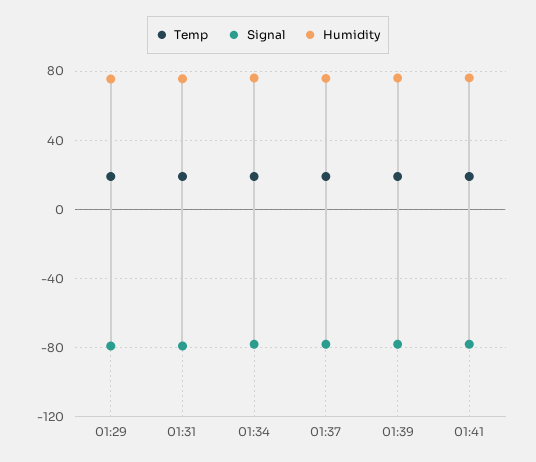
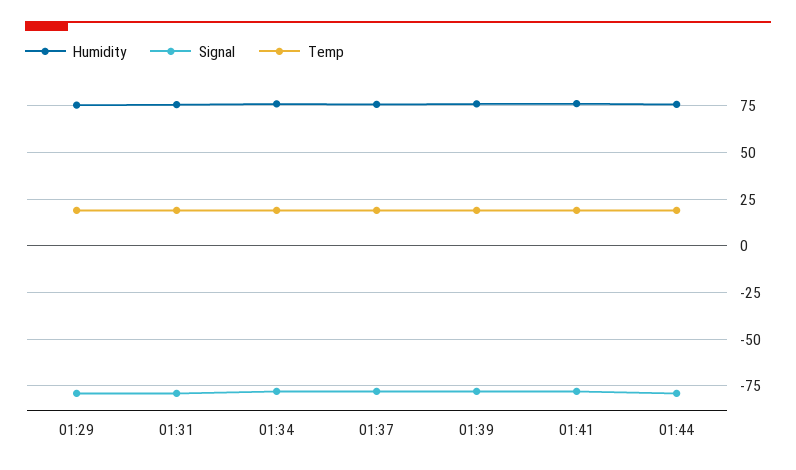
Humidity, 01:44: none -> 75
Signal, 01:44: none -> -80
Temp, 01:44: none -> 20

